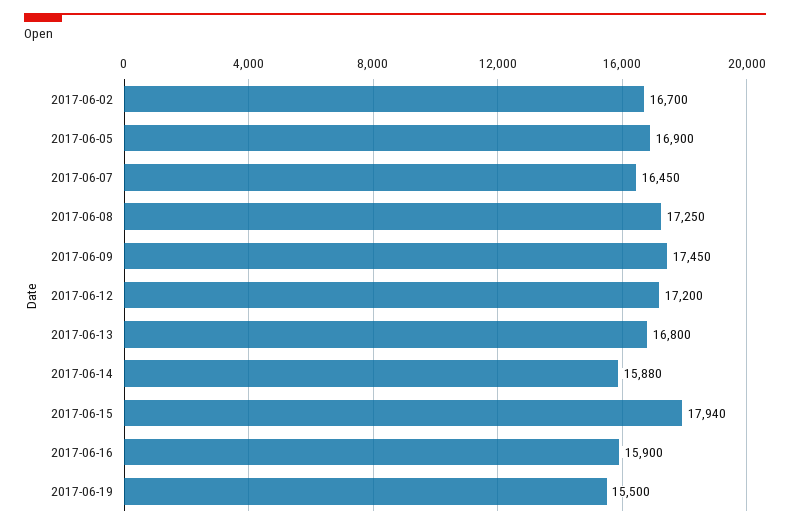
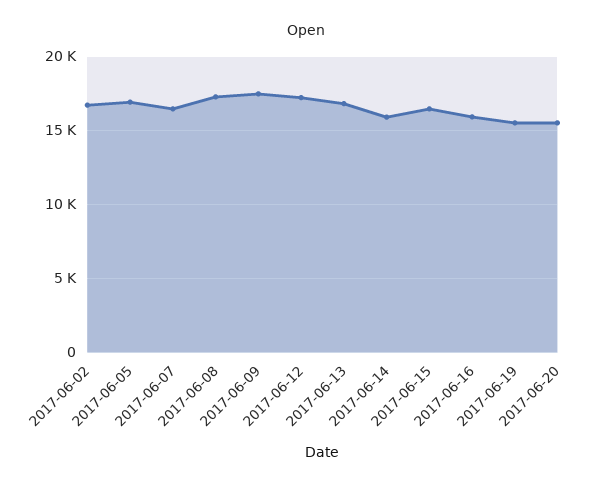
2017-06-15: 17940 -> 16500
2017-06-20: none -> 15500

